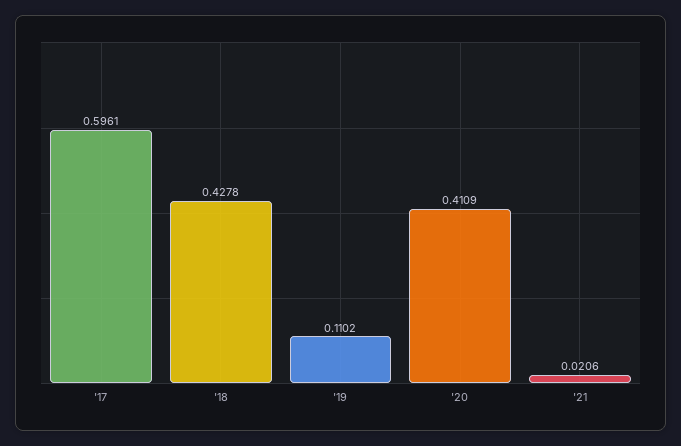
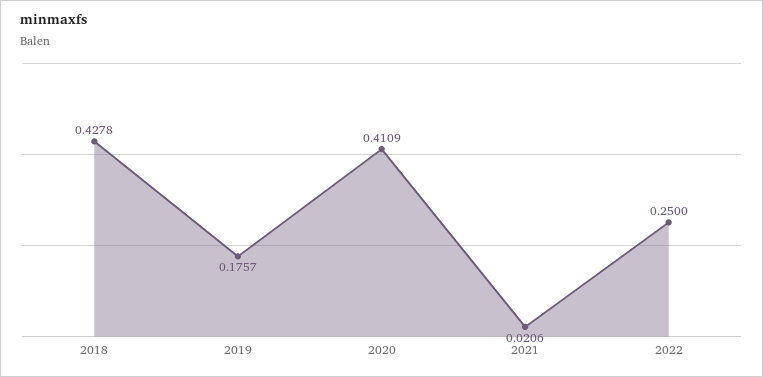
'17: 0.5961 -> none
'19: 0.1102 -> 0.1757
2022: none -> 0.25

